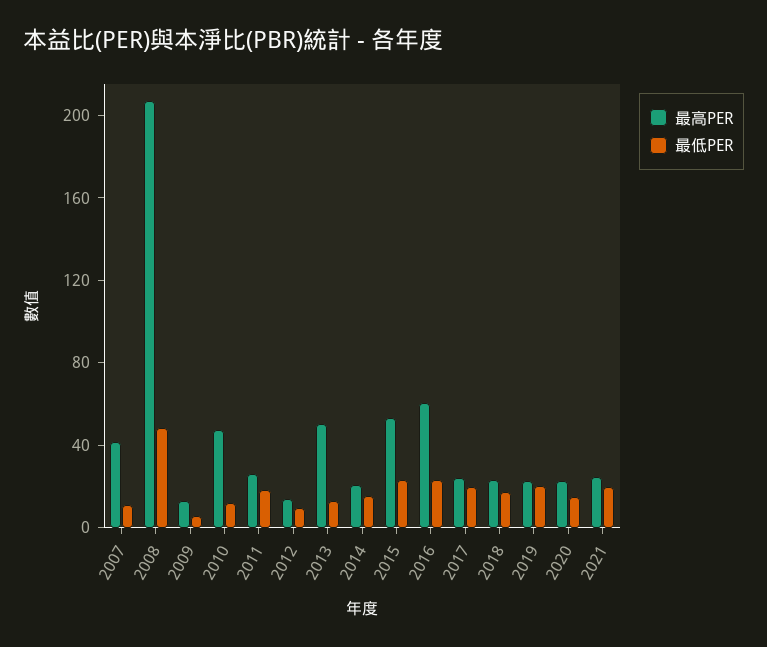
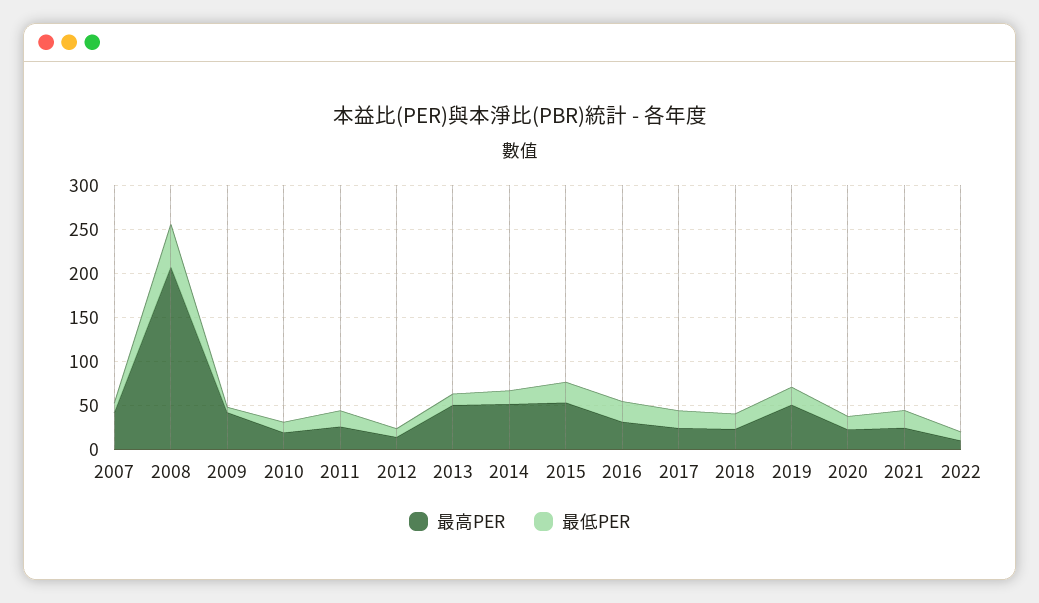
最高PER, 2009: 10 -> 40
最高PER, 2010: 50 -> 20
最高PER, 2014: 20 -> 50
最高PER, 2016: 60 -> 30
最高PER, 2019: 20 -> 50
最高PER, 2022: none -> 10
最低PER, 2022: none -> 10

